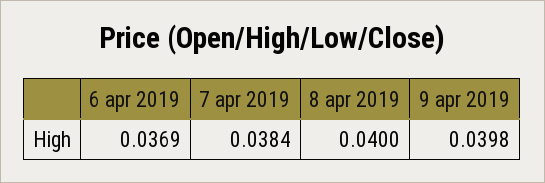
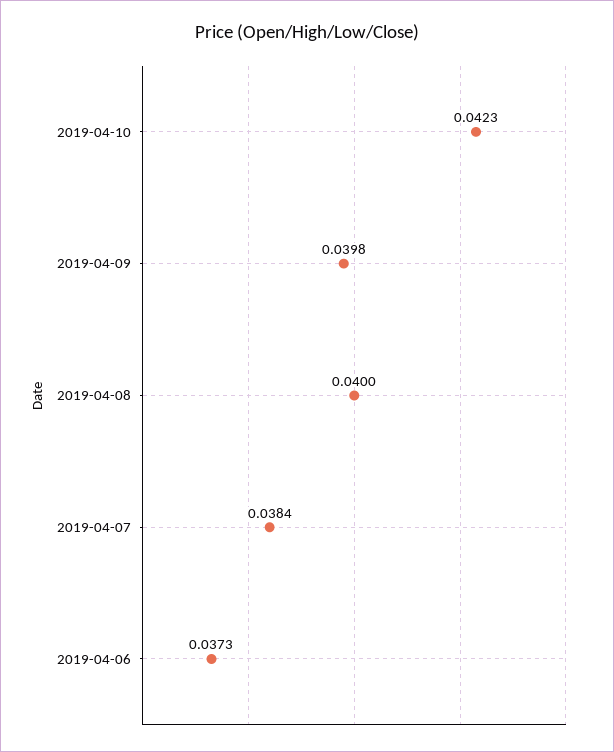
6 apr 2019: 0.0369 -> 0.0373
2019-04-10: none -> 0.0423

